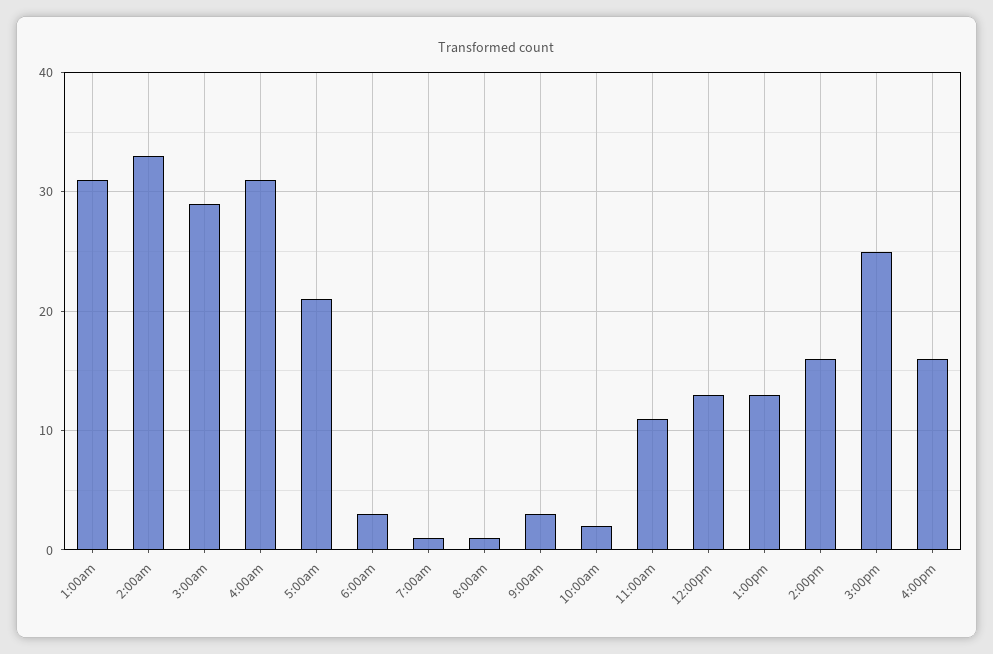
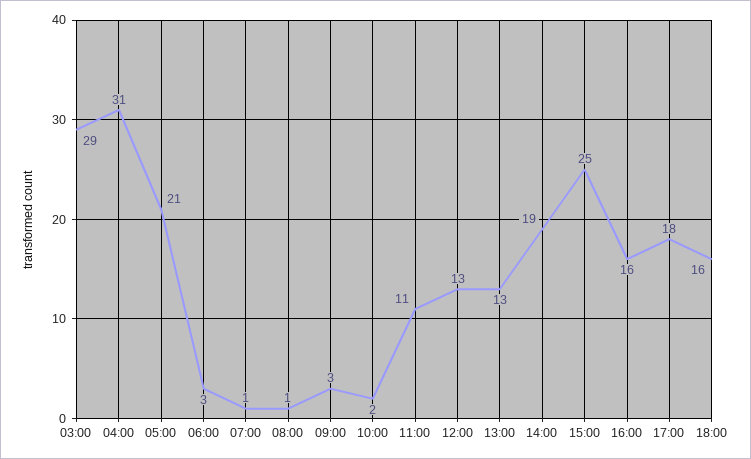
1:00am: 31 -> none
2:00am: 33 -> none
2:00pm: 16 -> 19
17:00: none -> 18
18:00: none -> 16

